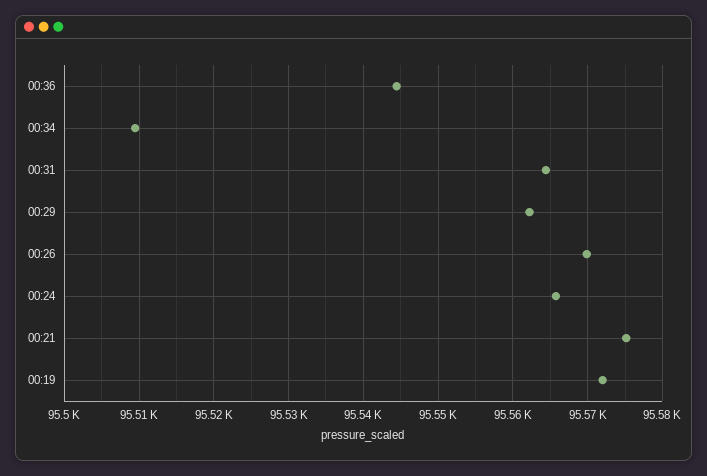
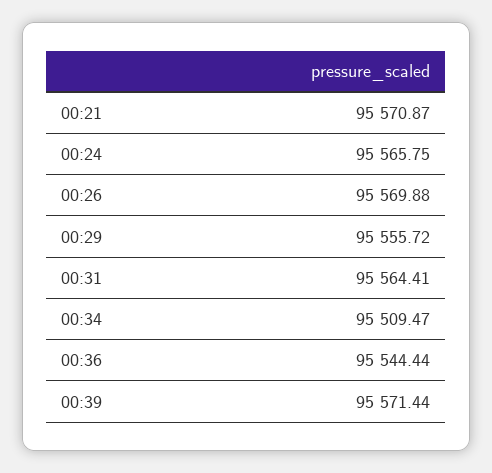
00:29: 95562 -> 95555.72
00:21: 95575 -> 95570.87
00:19: 95572 -> none
00:39: none -> 95571.44

